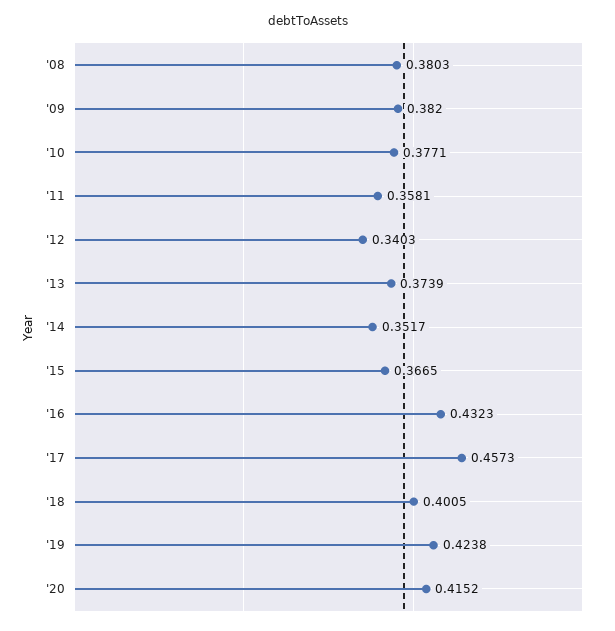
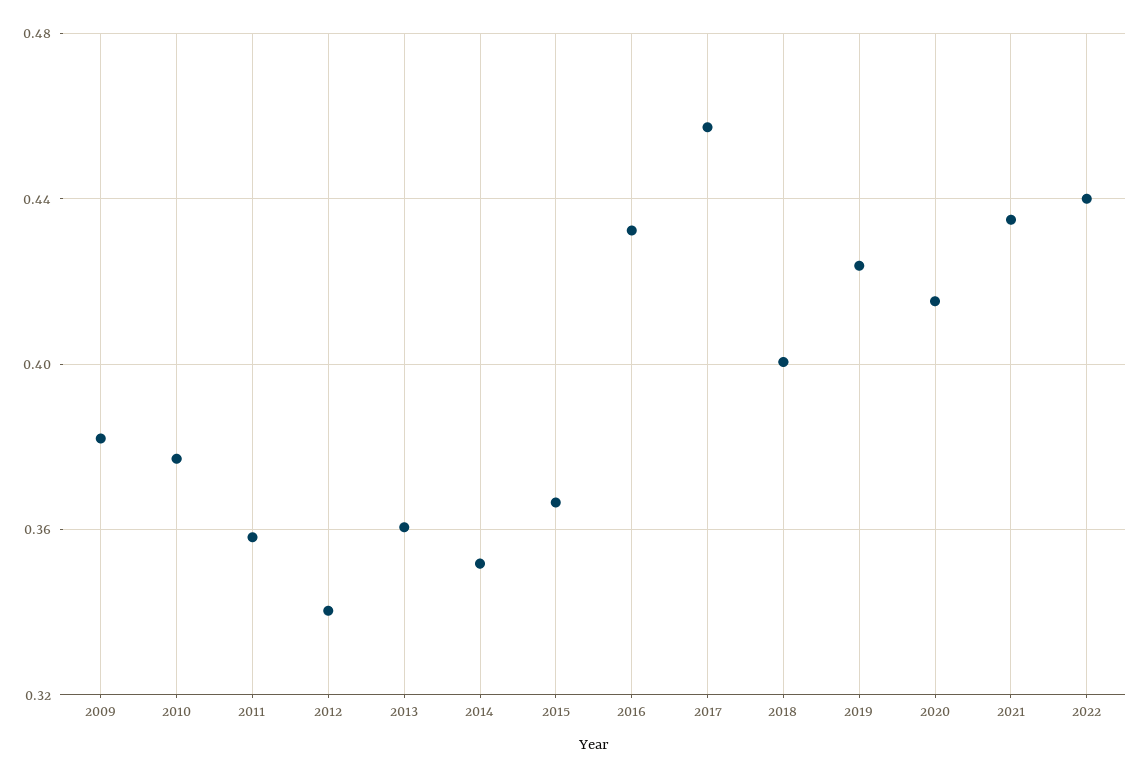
'08: 0.3803 -> none
'13: 0.3739 -> 0.36
2021: none -> 0.435
2022: none -> 0.44

